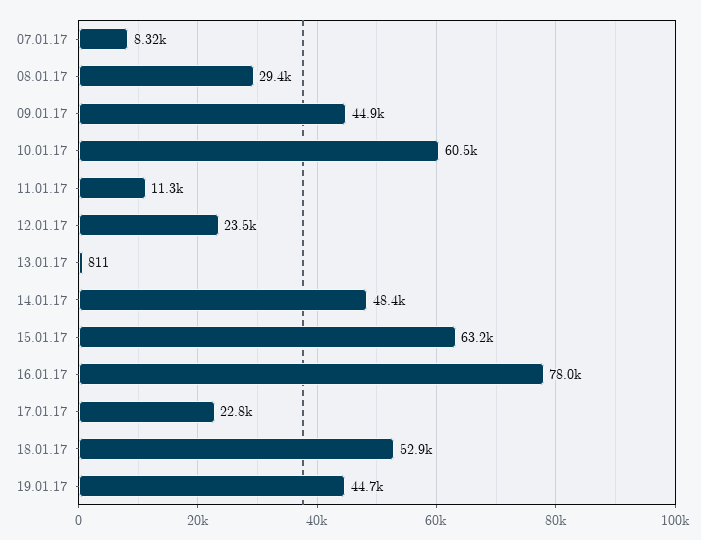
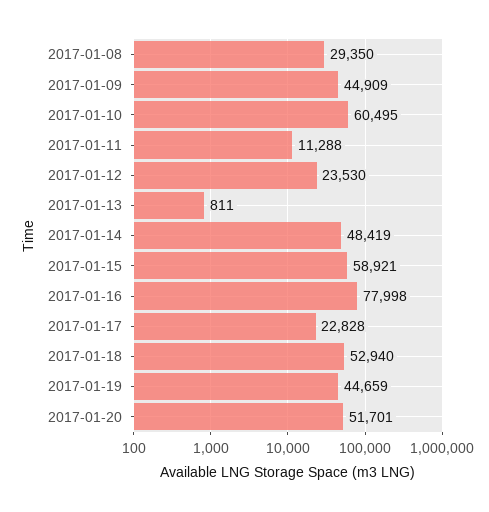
07.01.17: 8320 -> none
15.01.17: 63200 -> 58921
2017-01-20: none -> 51701

